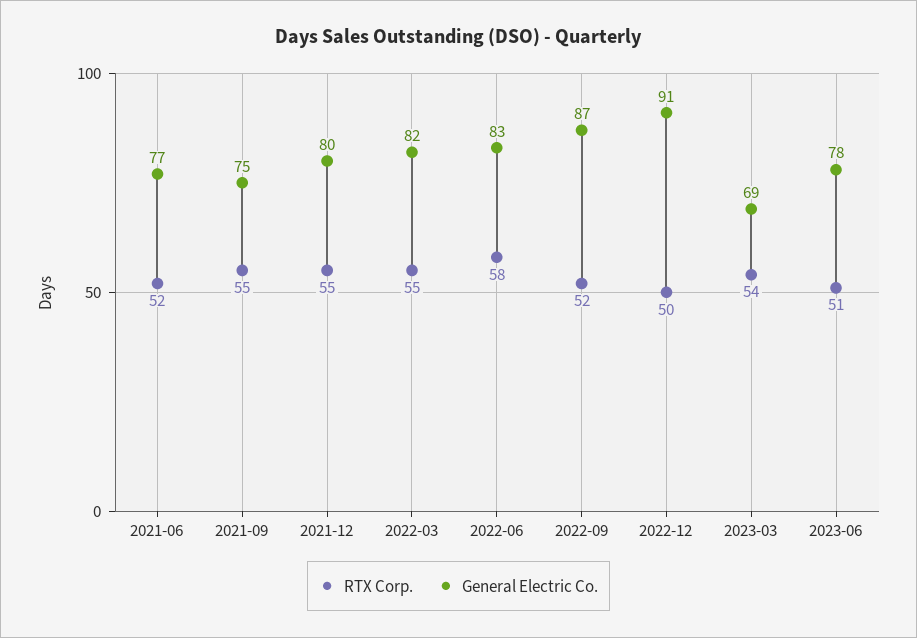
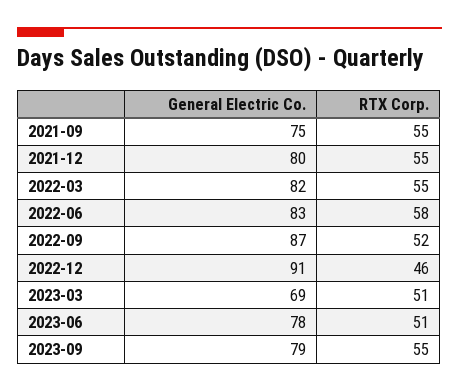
RTX Corp., 2021-06: 52 -> none
General Electric Co., 2021-06: 77 -> none
RTX Corp., 2022-12: 50 -> 46
RTX Corp., 2023-03: 54 -> 51
General Electric Co., 2023-09: none -> 79
RTX Corp., 2023-09: none -> 55

